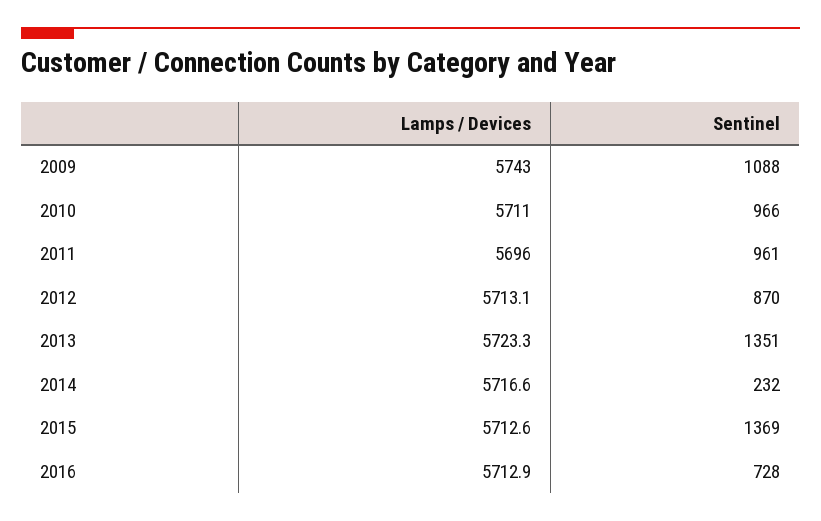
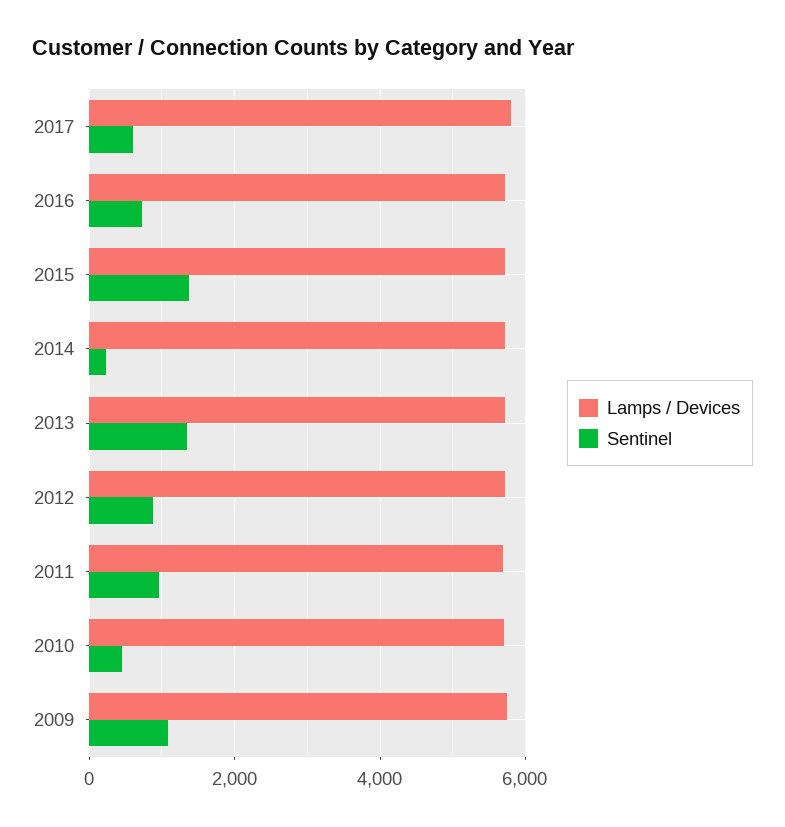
Sentinel, 2010: 966 -> 400
Lamps / Devices, 2017: none -> 5800
Sentinel, 2017: none -> 600

